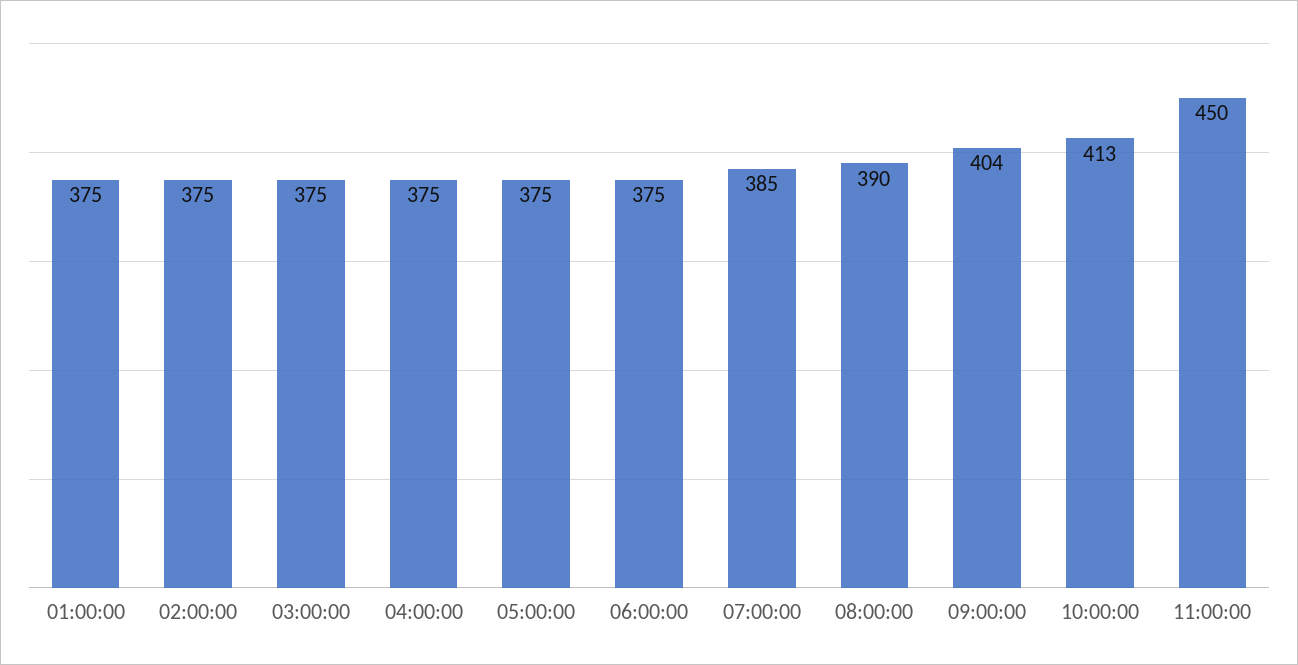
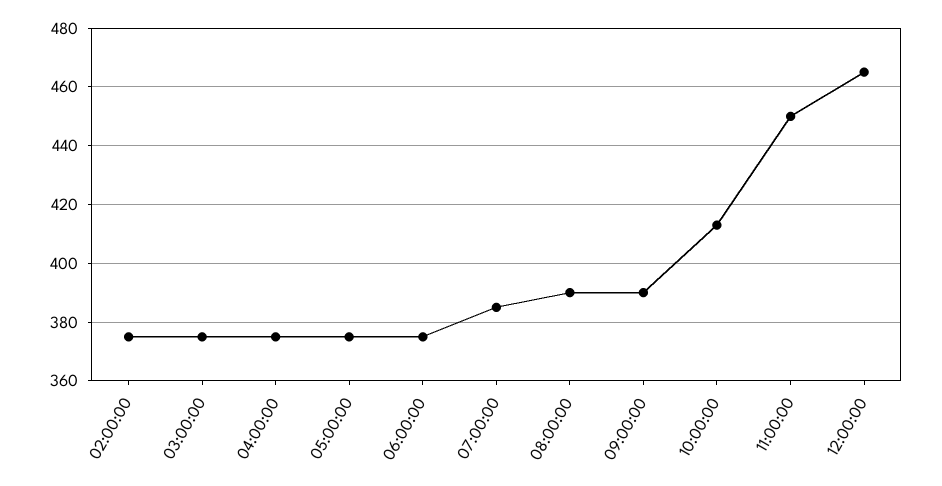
01:00:00: 375 -> none
09:00:00: 404 -> 390
12:00:00: none -> 465

